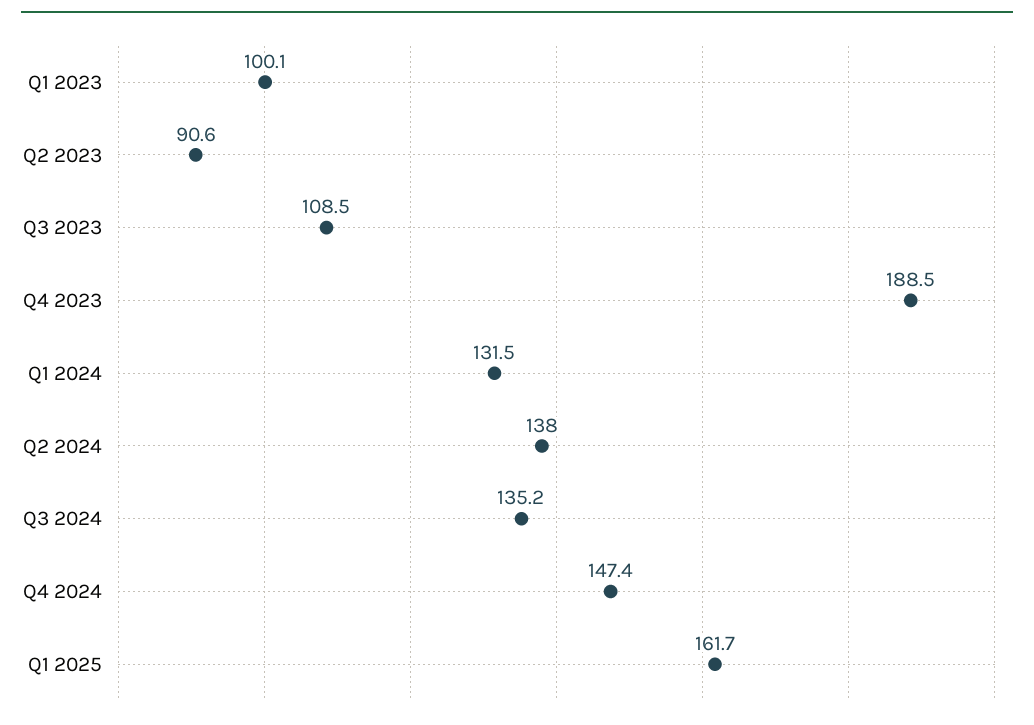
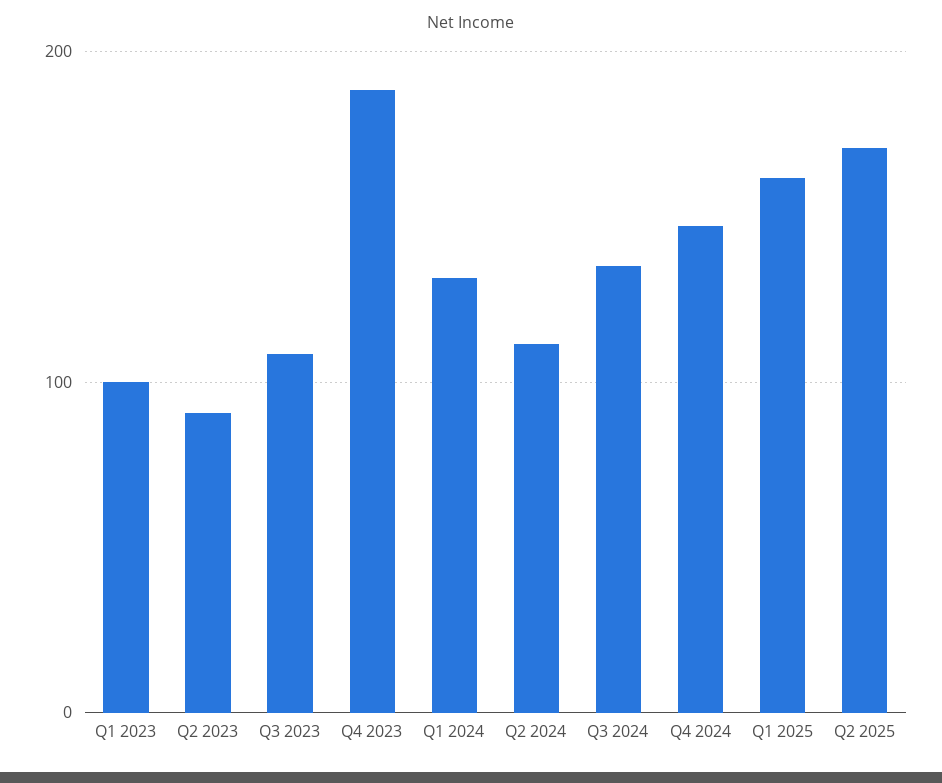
Q2 2024: 138 -> 110
Q2 2025: none -> 170

